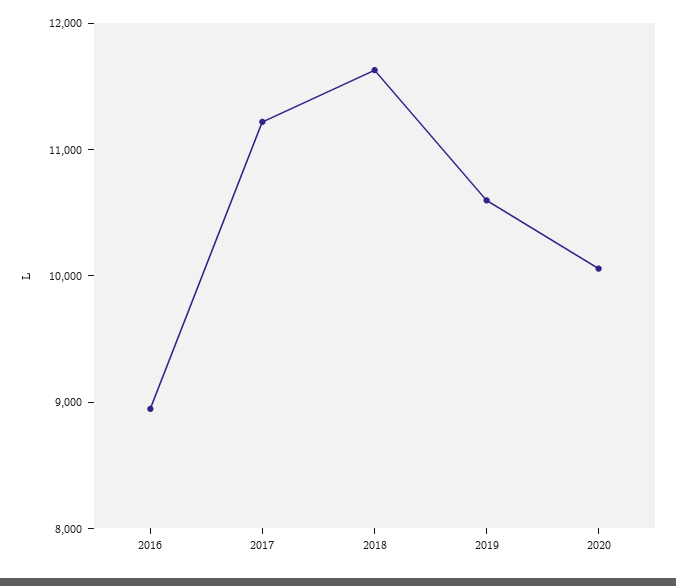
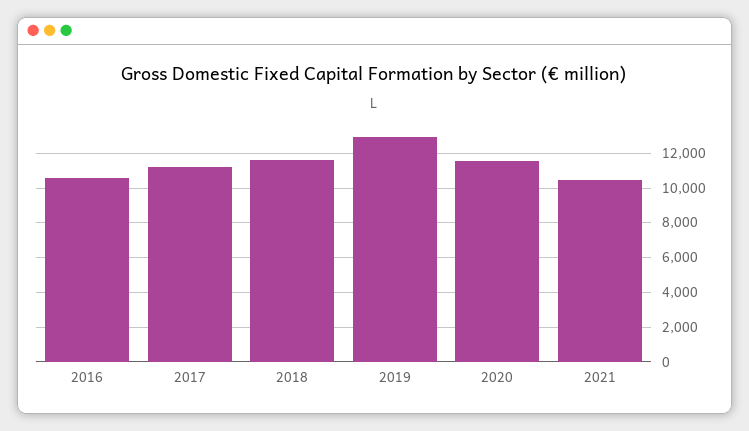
2016: 9000 -> 10500
2019: 10600 -> 13000
2020: 10000 -> 11500
2021: none -> 10500

